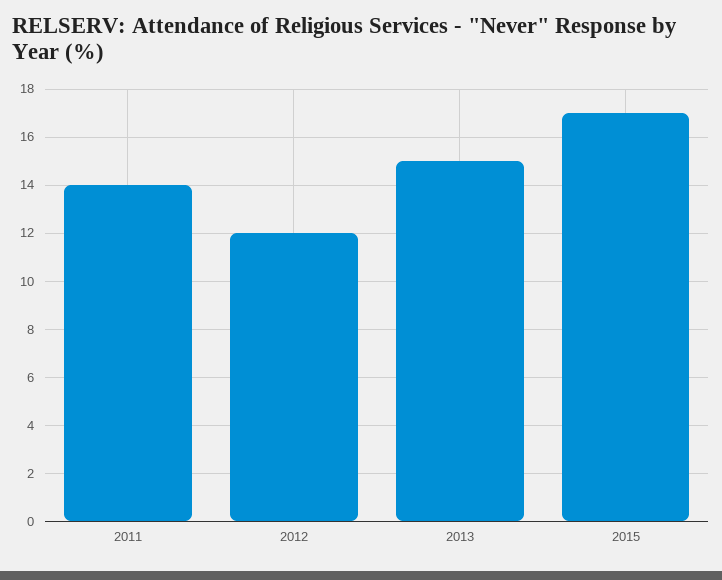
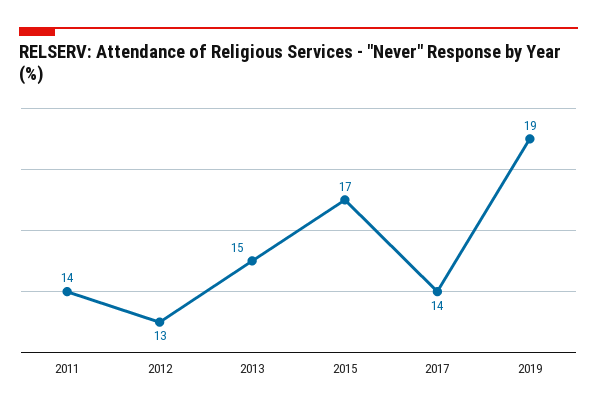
2012: 12 -> 13
2017: none -> 14
2019: none -> 19

